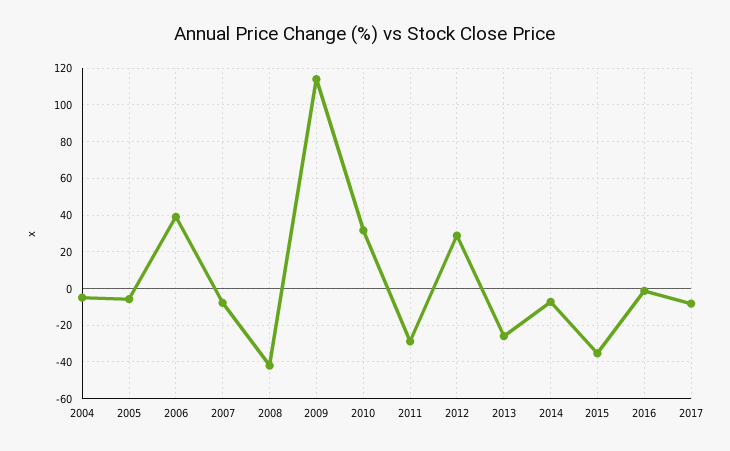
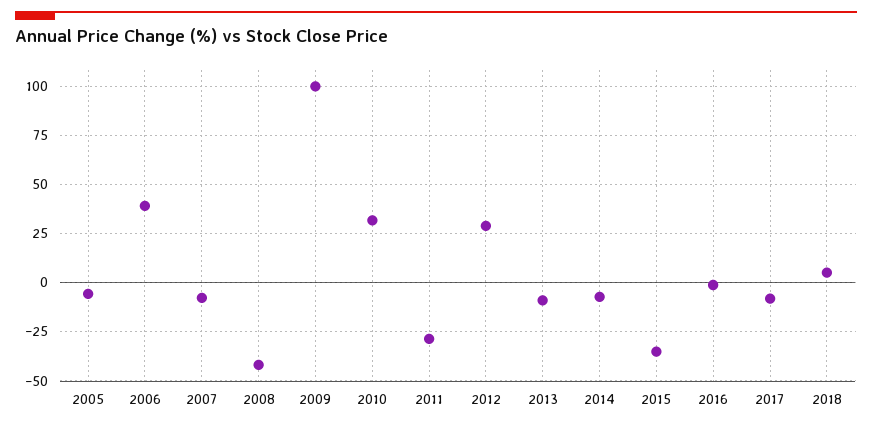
2004: -5 -> none
2009: 115 -> 100
2013: -25 -> -10
2018: none -> 5

